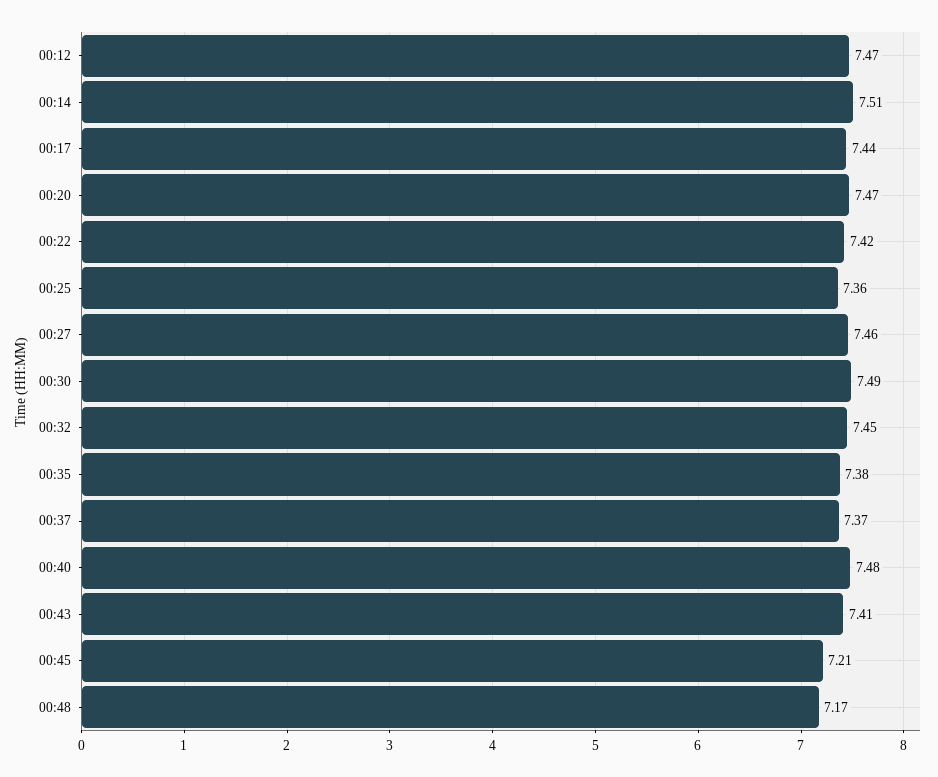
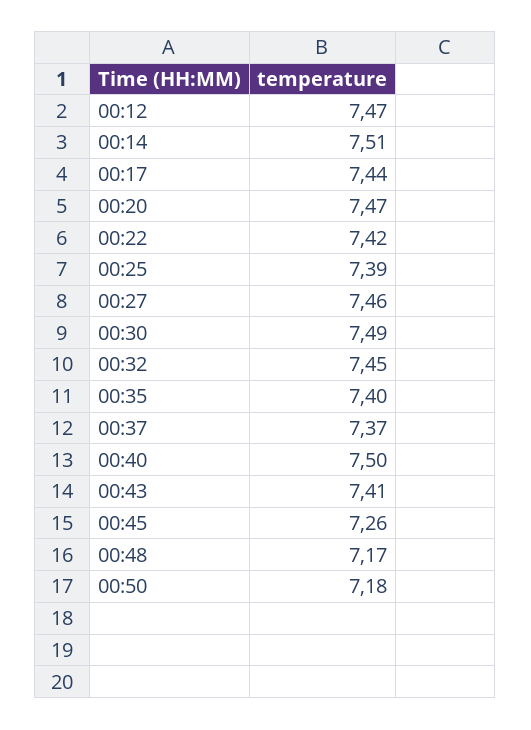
00:25: 7.36 -> 7.39
00:35: 7.38 -> 7.4
00:40: 7.48 -> 7.5
00:45: 7.21 -> 7.26
00:50: none -> 7.18

